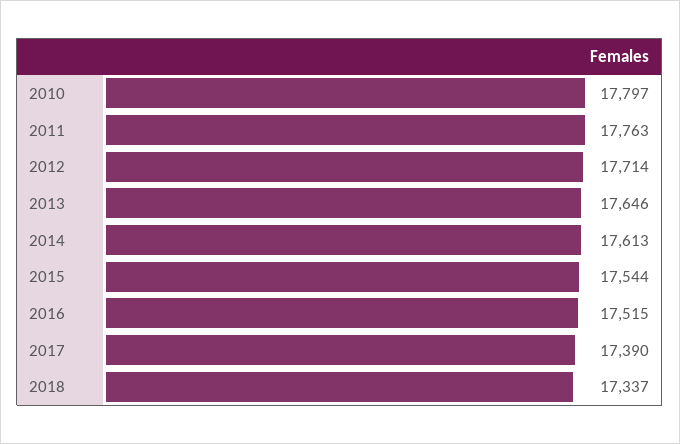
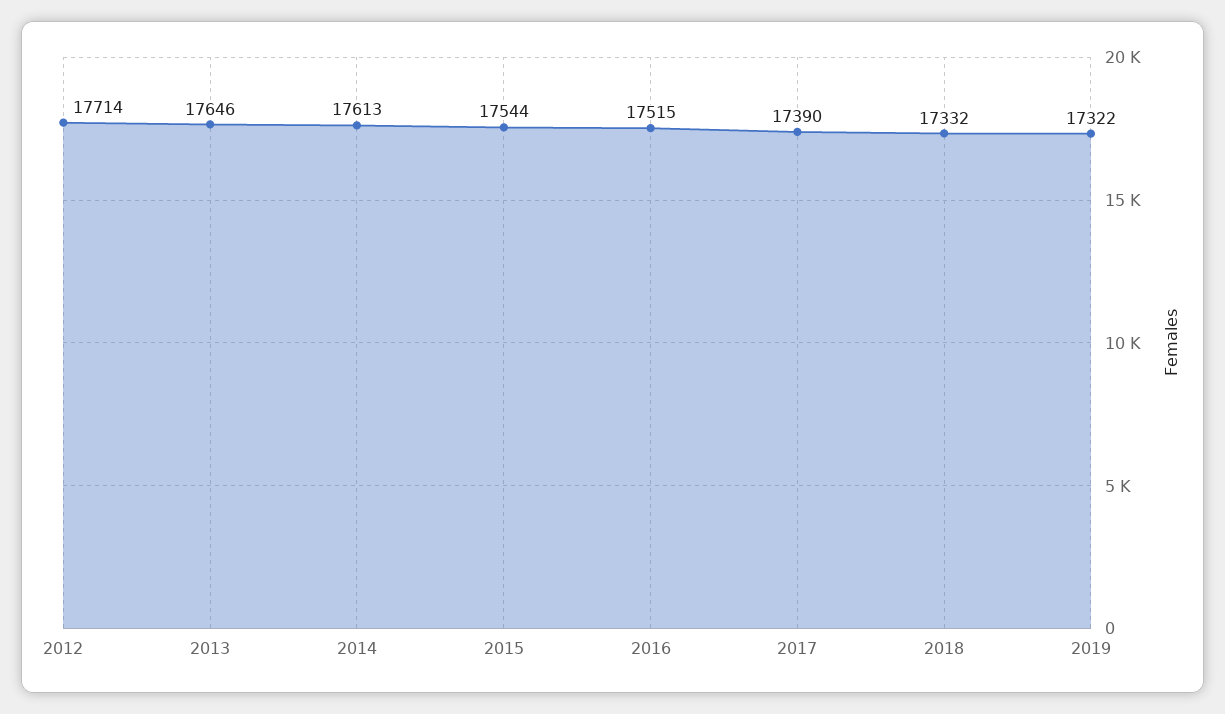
2010: 17797 -> none
2011: 17763 -> none
2018: 17337 -> 17332
2019: none -> 17322

